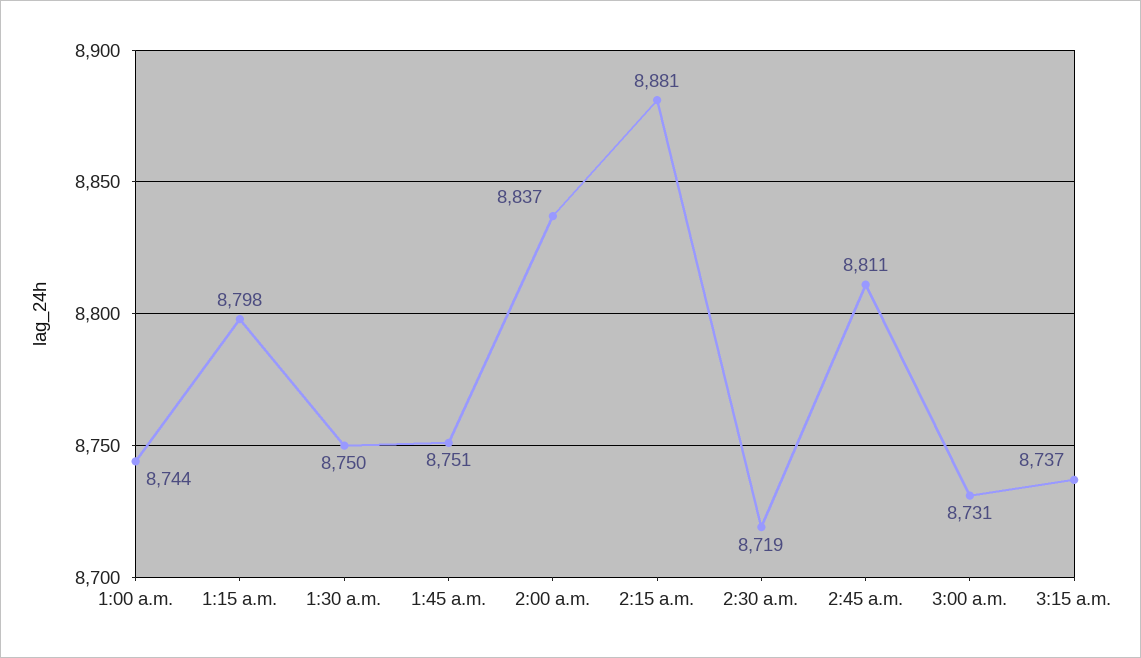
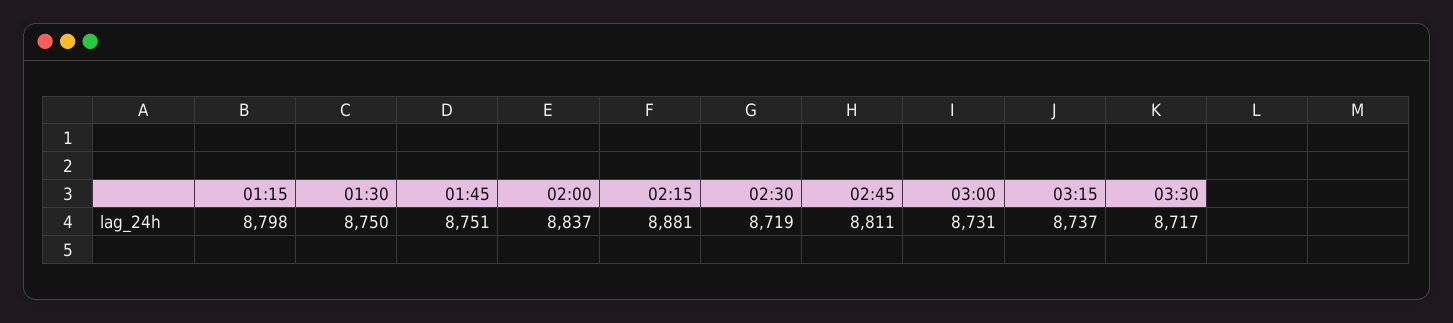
1:00 a.m.: 8744 -> none
03:30: none -> 8717

